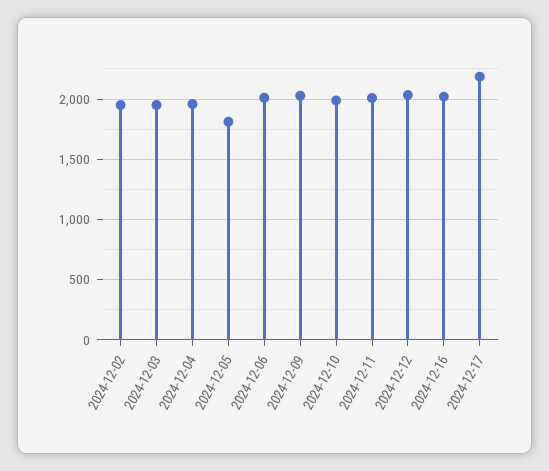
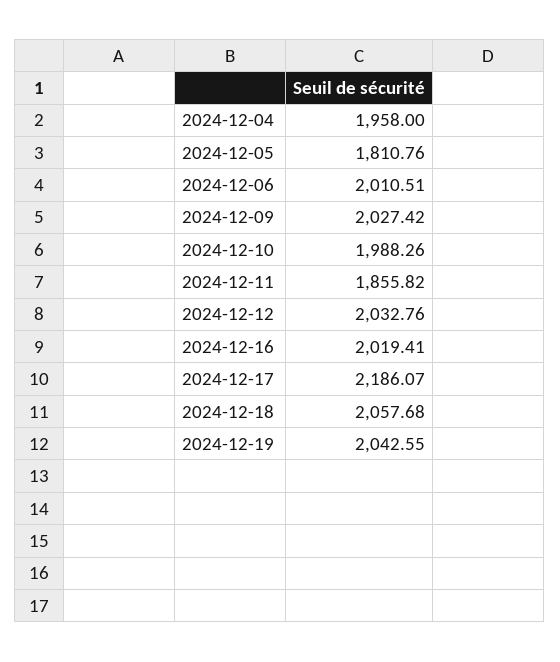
2024-12-02: 1950 -> none
2024-12-03: 1950 -> none
2024-12-11: 2000 -> 1855.82
2024-12-18: none -> 2057.68
2024-12-19: none -> 2042.55

